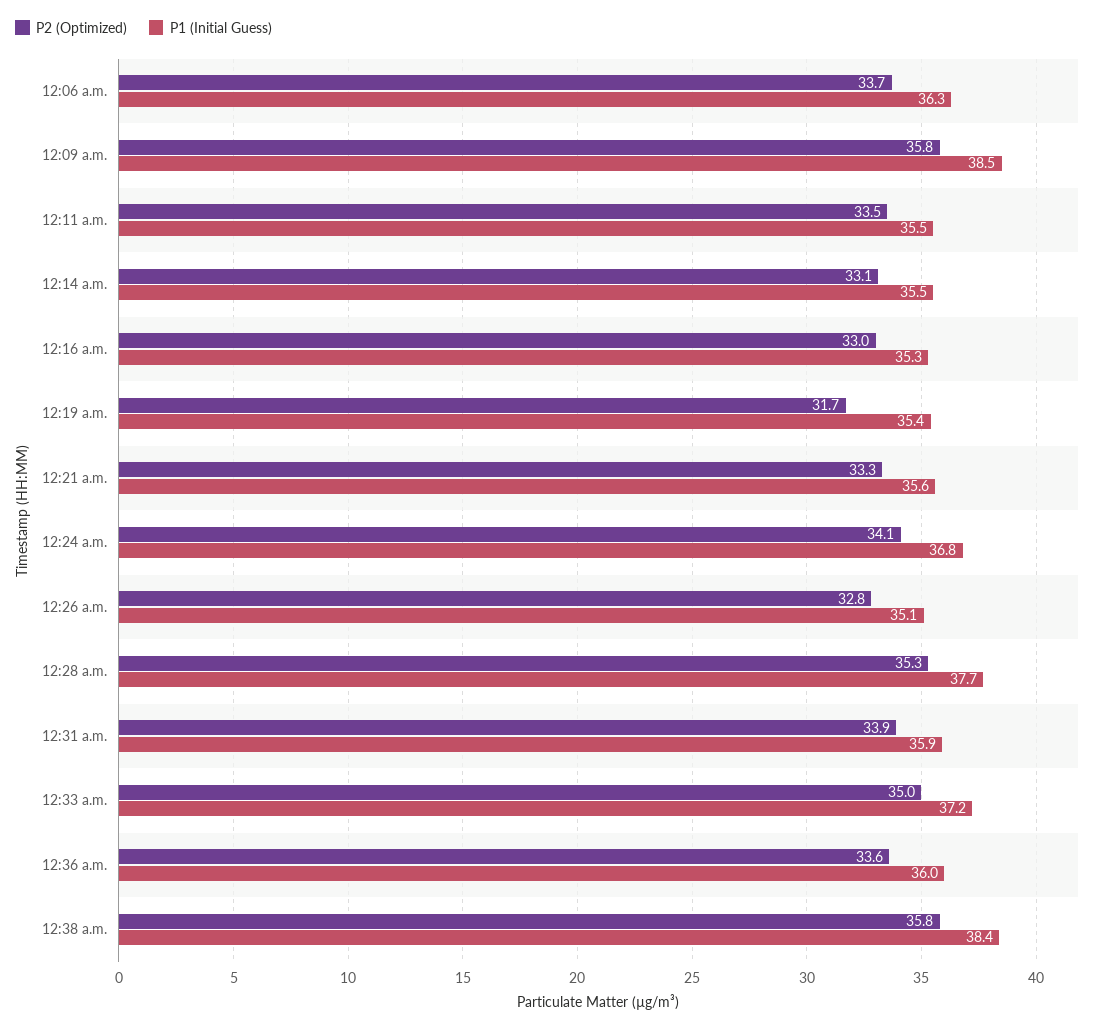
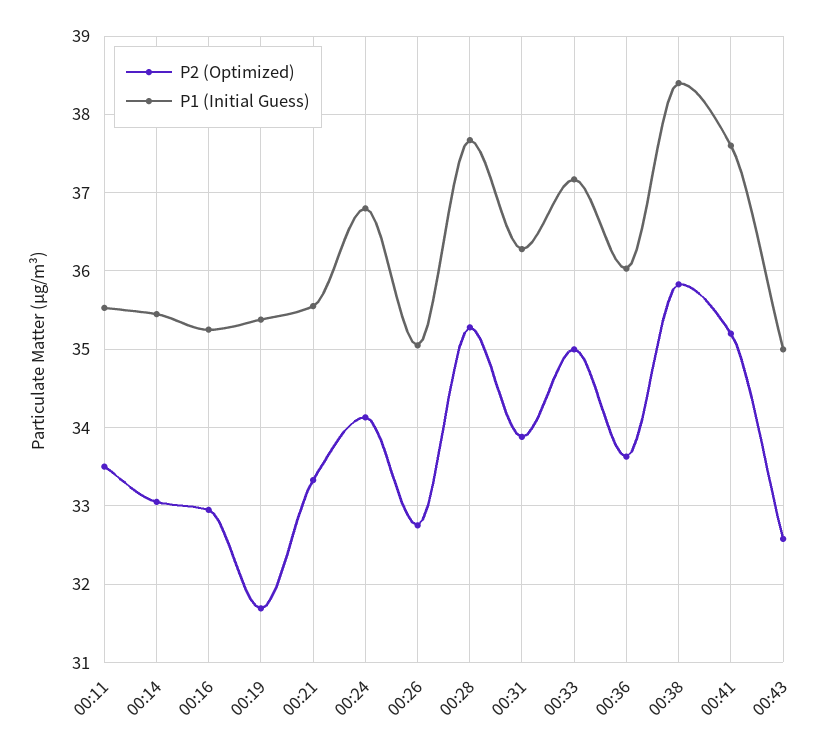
P2 (Optimized), 12:06 a.m.: 33.7 -> none
P1 (Initial Guess), 12:06 a.m.: 36.3 -> none
P2 (Optimized), 12:09 a.m.: 35.8 -> none
P1 (Initial Guess), 12:09 a.m.: 38.5 -> none
P1 (Initial Guess), 12:31 a.m.: 35.9 -> 36.3
P2 (Optimized), 00:41: none -> 35.2
P1 (Initial Guess), 00:41: none -> 37.6
P2 (Optimized), 00:43: none -> 32.6
P1 (Initial Guess), 00:43: none -> 35

